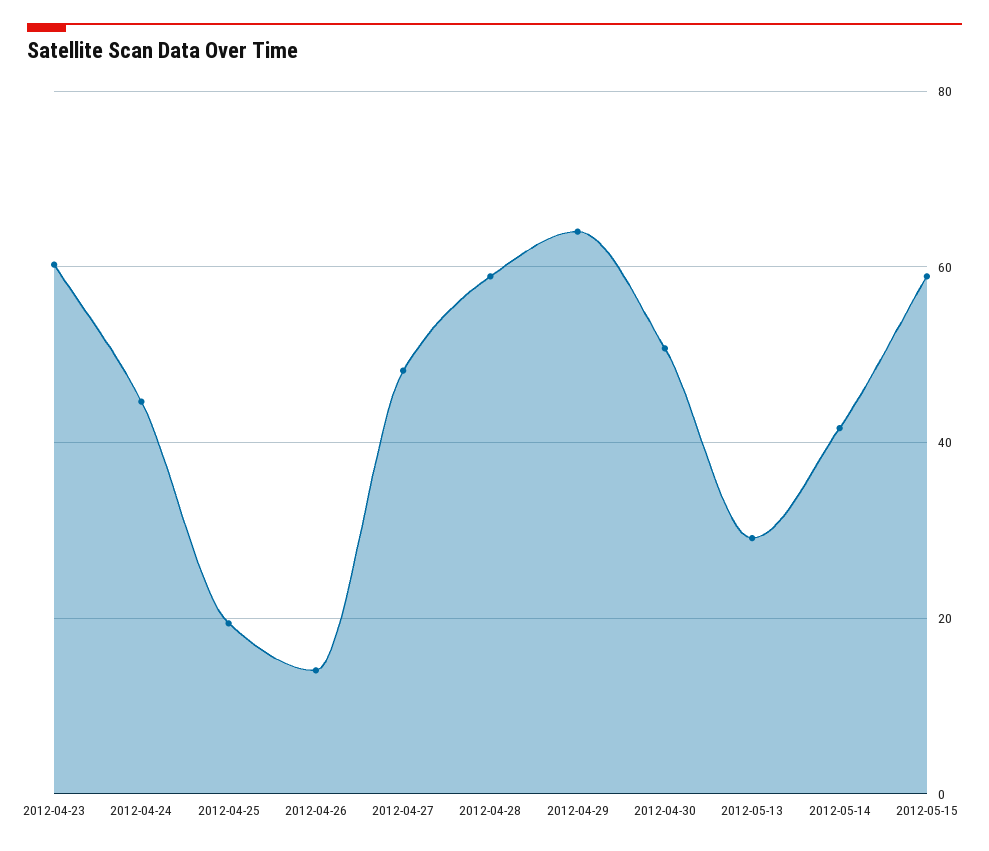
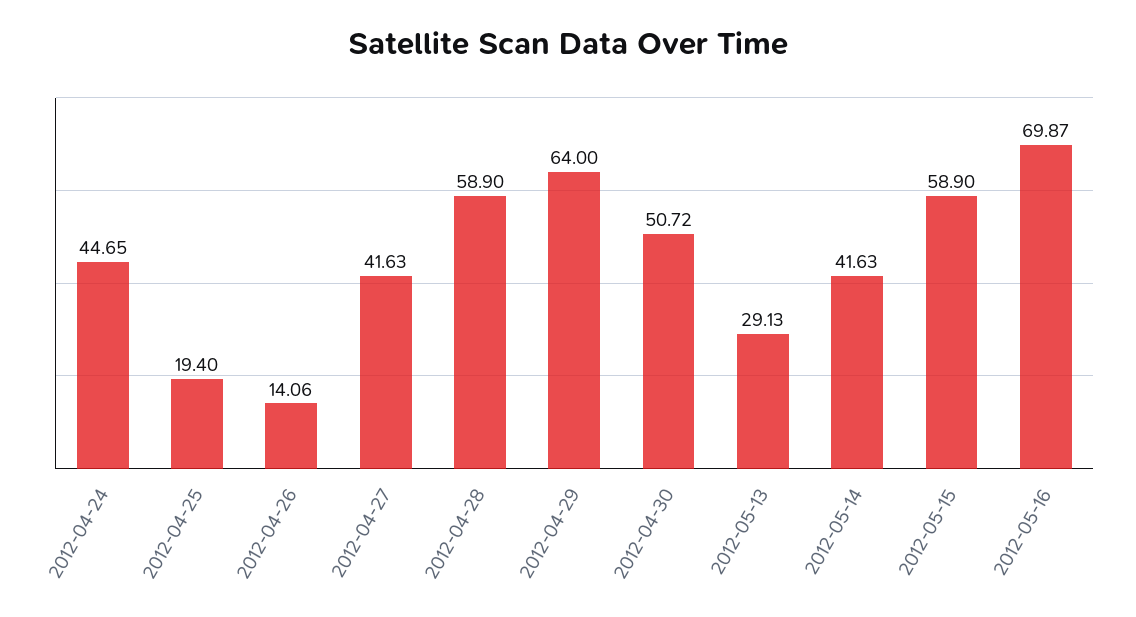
2012-04-23: 60 -> none
2012-04-27: 48 -> 41.63
2012-05-16: none -> 69.87

